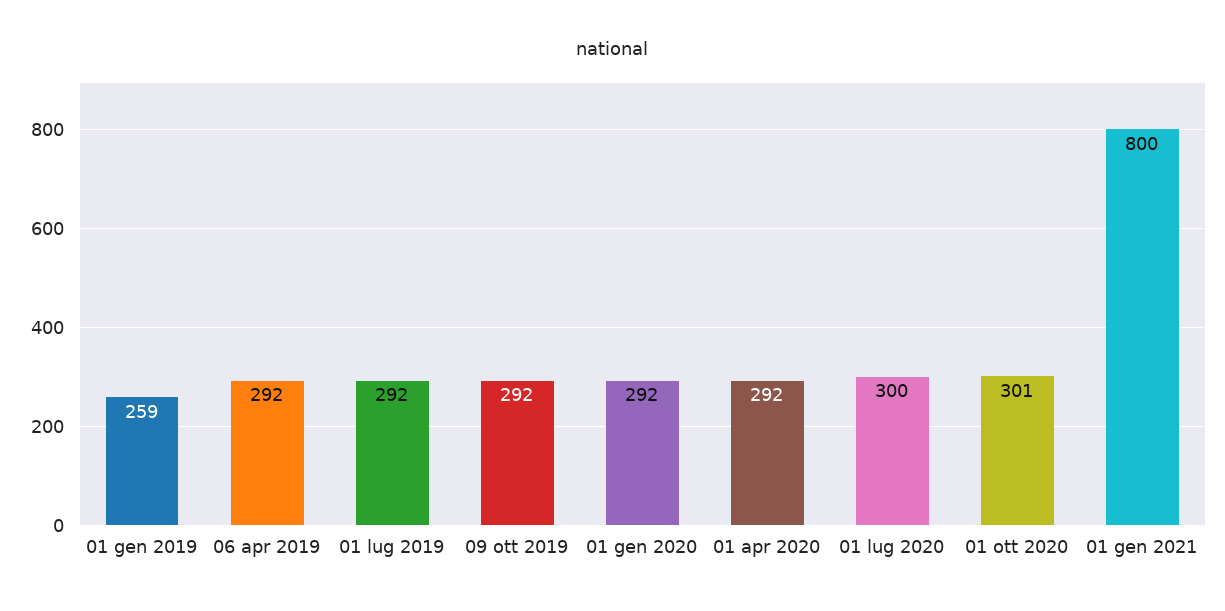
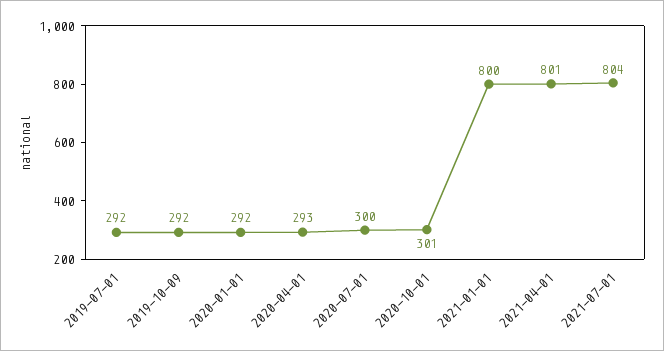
01 gen 2019: 259 -> none
06 apr 2019: 292 -> none
01 apr 2020: 292 -> 293
2021-04-01: none -> 801
2021-07-01: none -> 804

